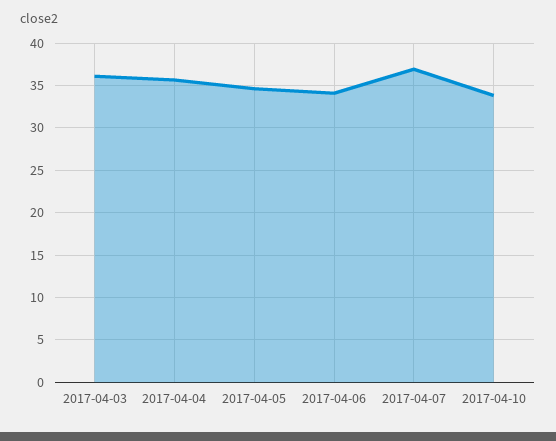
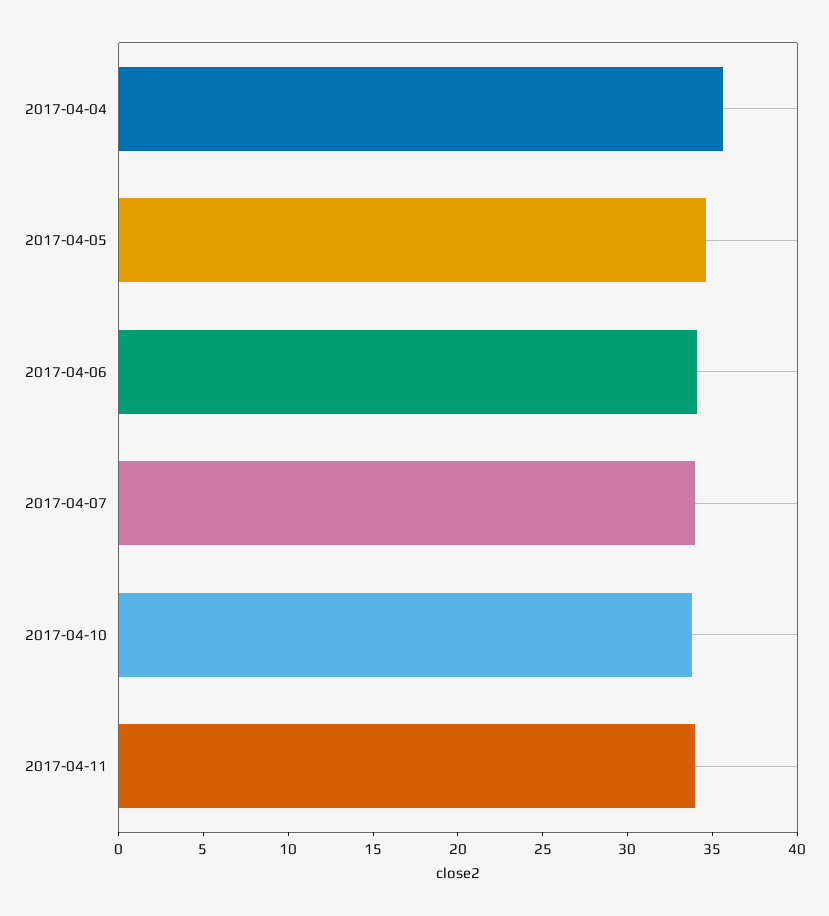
2017-04-03: 36 -> none
2017-04-07: 37 -> 34
2017-04-11: none -> 34

